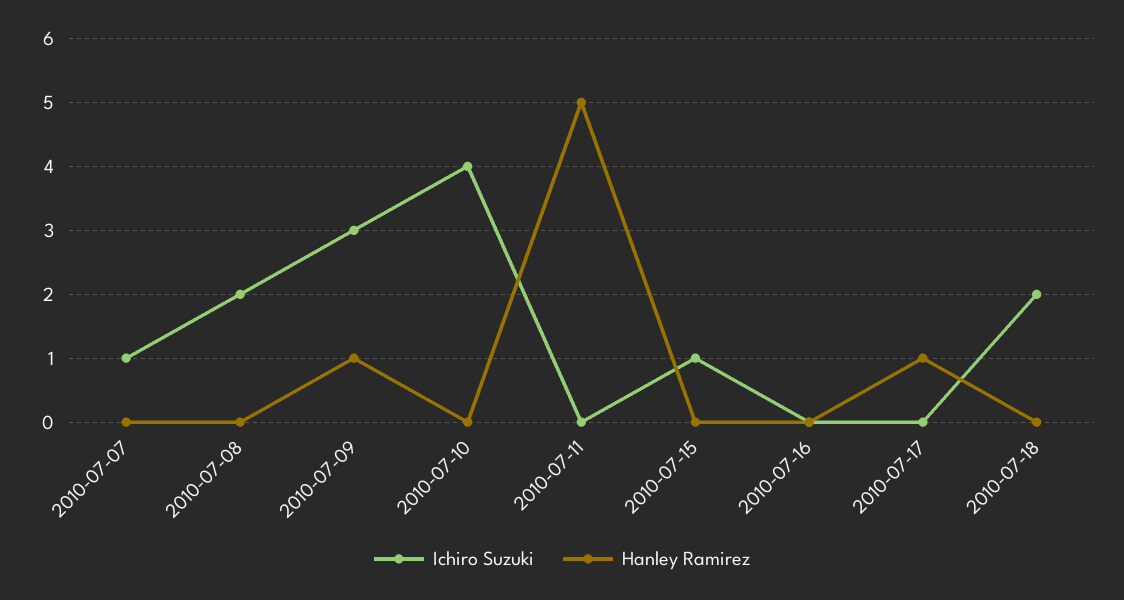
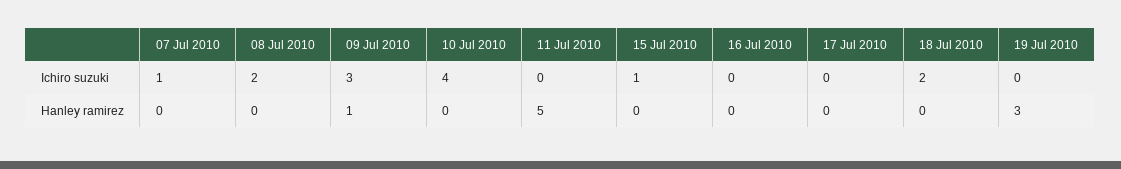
Hanley Ramirez, 2010-07-17: 1 -> 0
Ichiro Suzuki, 19 Jul 2010: none -> 0
Hanley Ramirez, 19 Jul 2010: none -> 3

